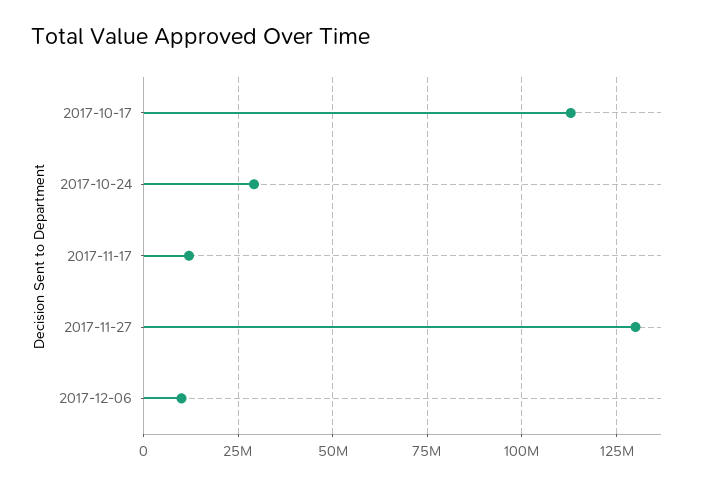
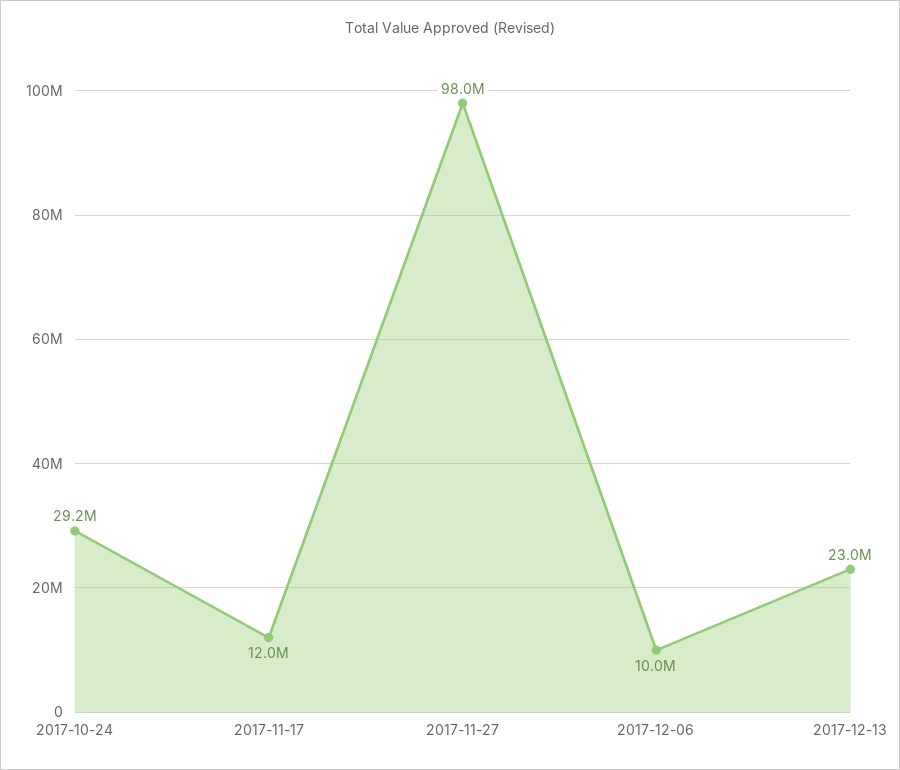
2017-10-17: 112500000 -> none
2017-11-27: 130000000 -> 98000000
2017-12-13: none -> 23000000

